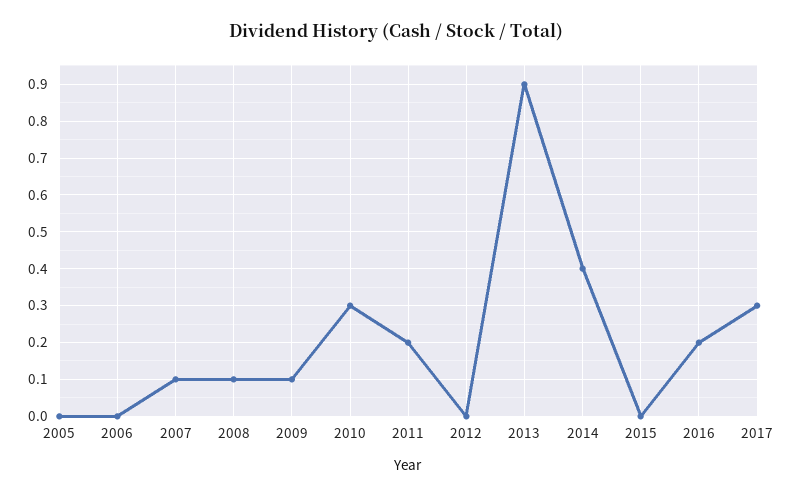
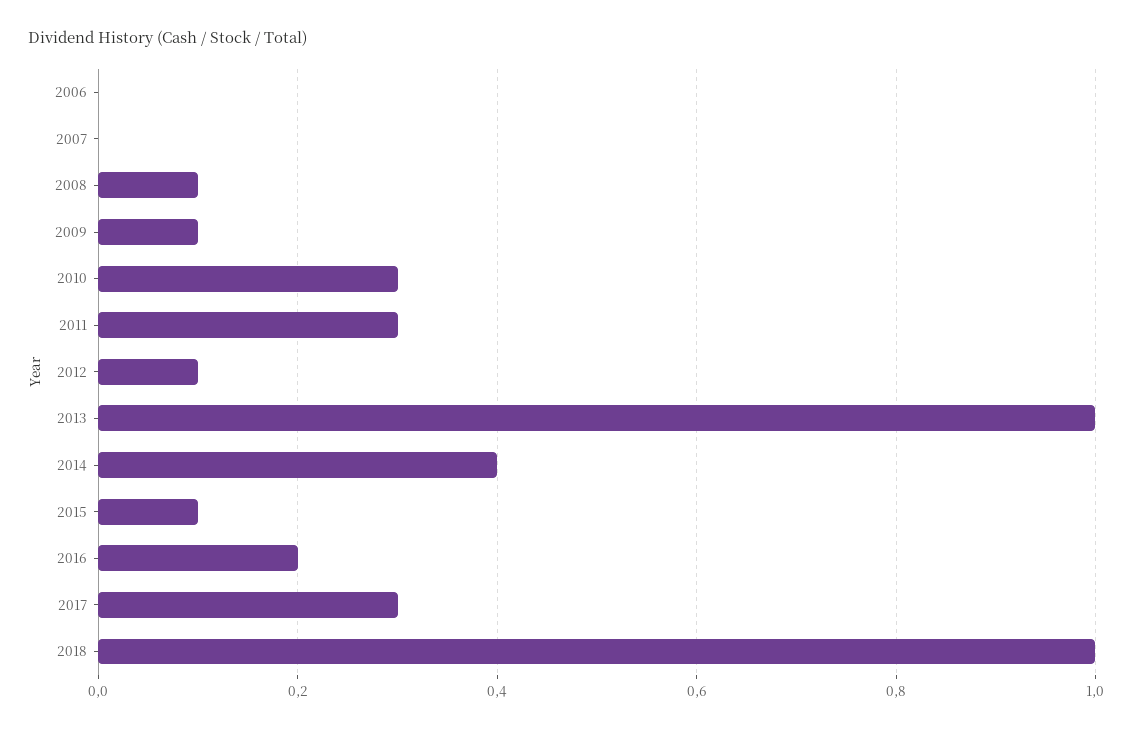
2005: 0 -> none
2007: 0.1 -> 0
2011: 0.2 -> 0.3
2012: 0 -> 0.1
2013: 0.9 -> 1
2015: 0 -> 0.1
2018: none -> 1

